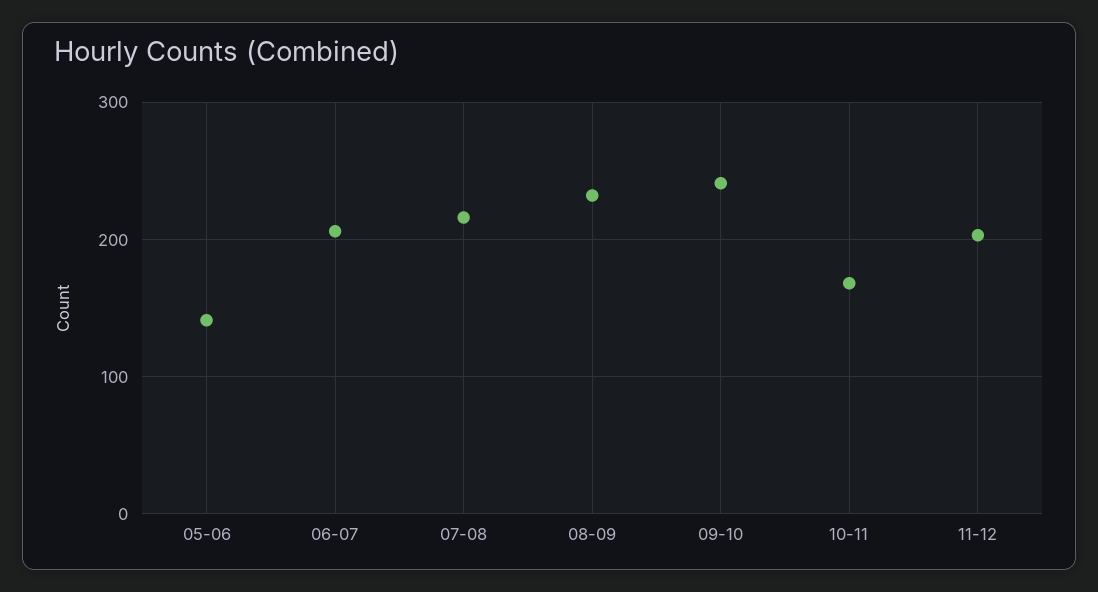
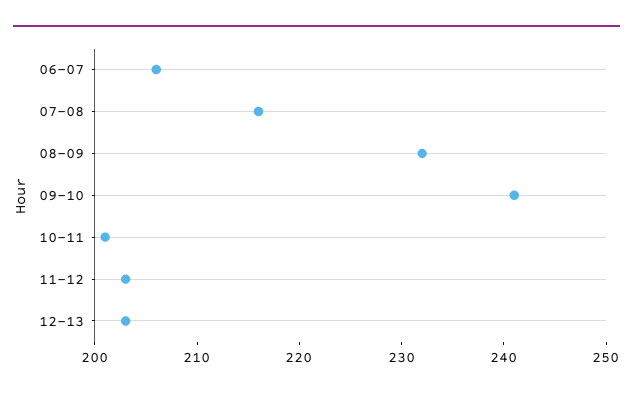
05-06: 140 -> none
10-11: 170 -> 201
12-13: none -> 203

